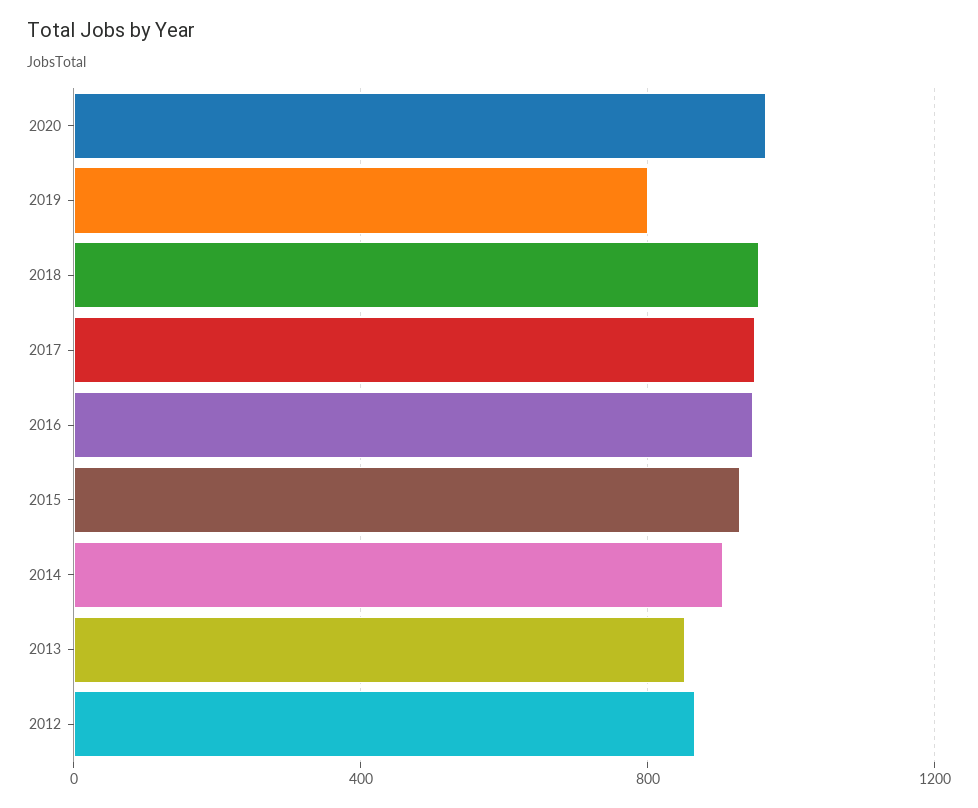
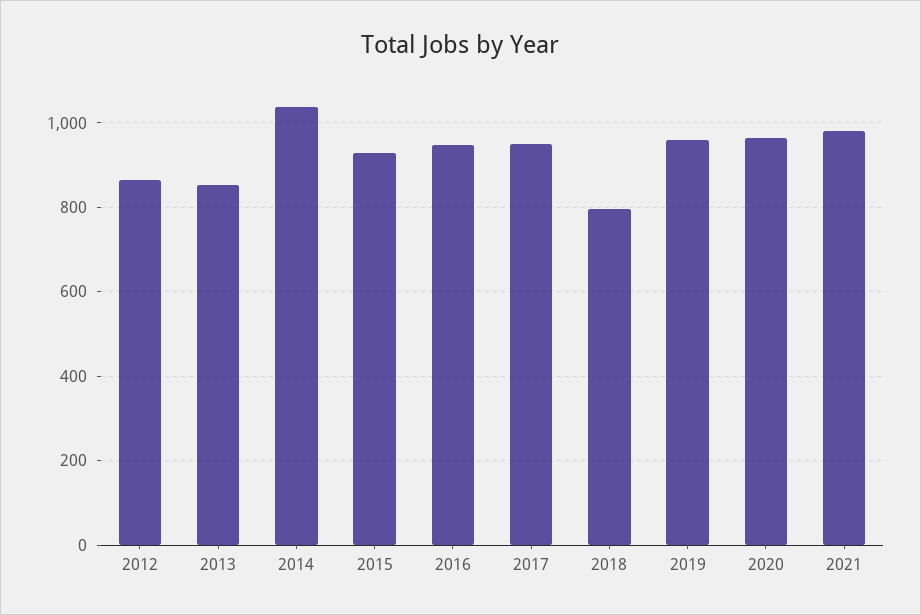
2019: 800 -> 960
2018: 950 -> 800
2014: 900 -> 1040
2021: none -> 980

